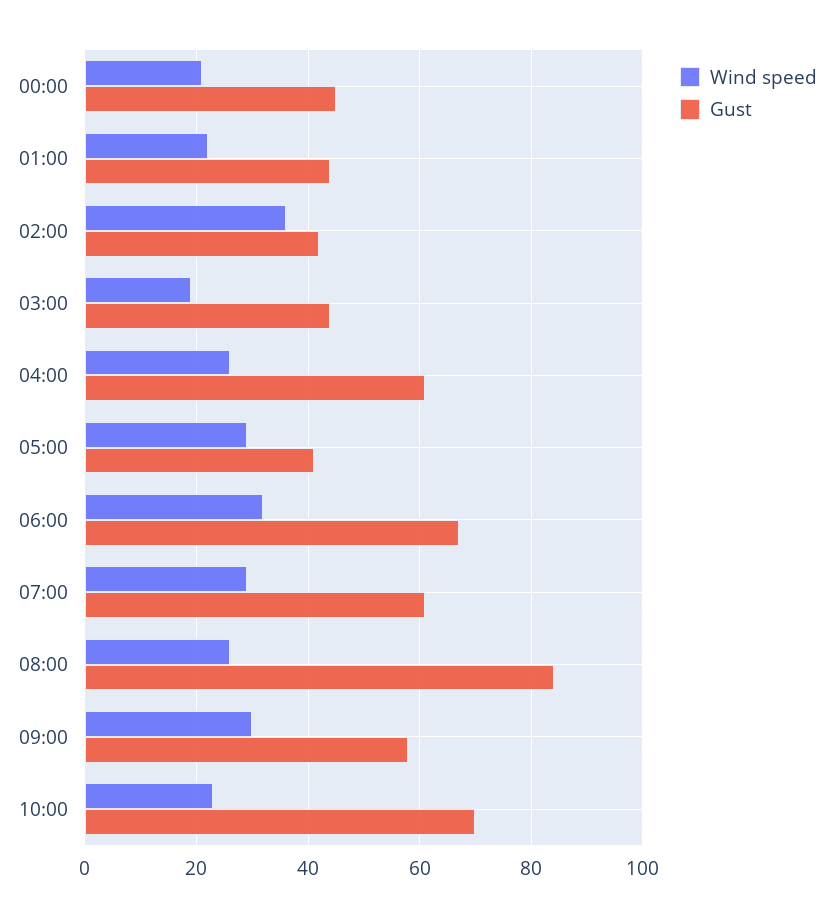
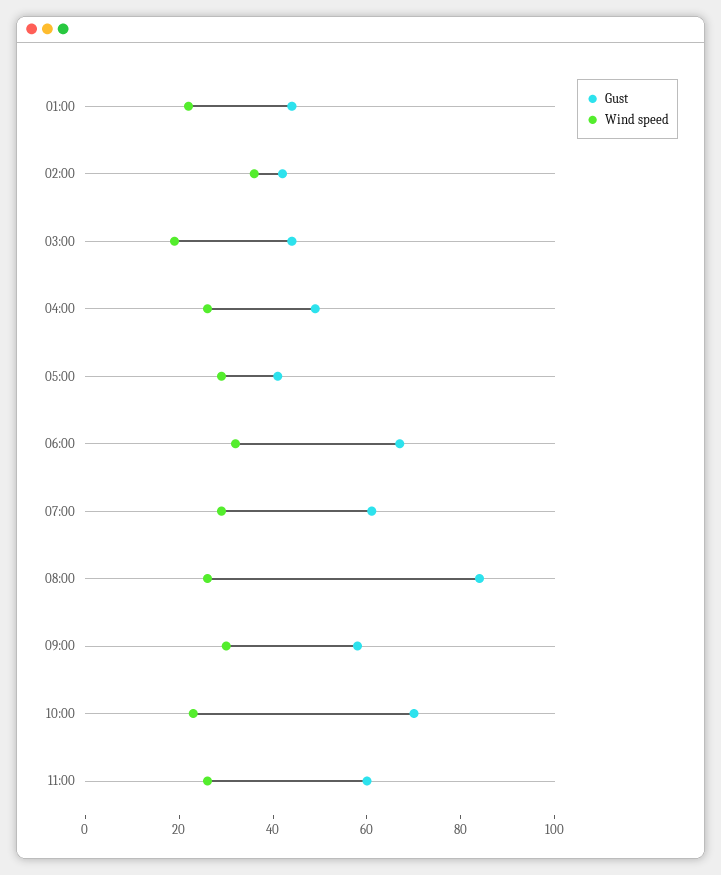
Wind speed, 00:00: 20 -> none
Gust, 00:00: 45 -> none
Gust, 04:00: 60 -> 50
Gust, 11:00: none -> 60
Wind speed, 11:00: none -> 25

